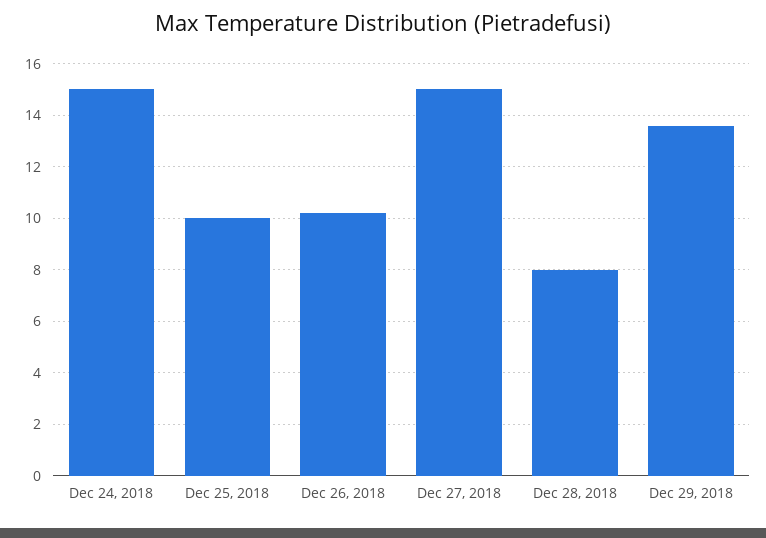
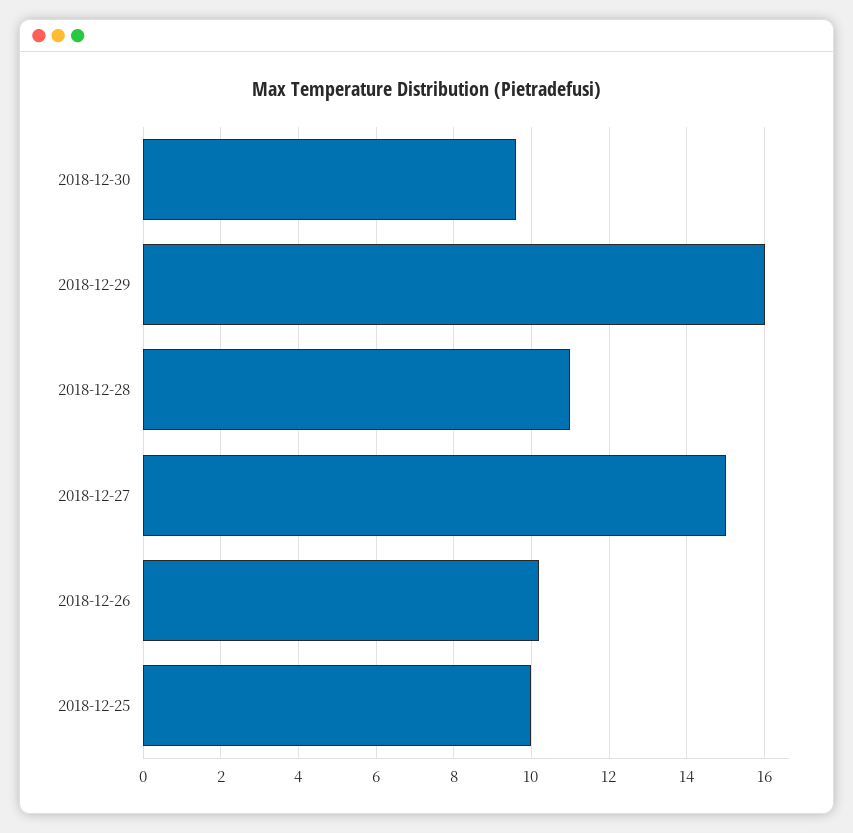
Dec 24, 2018: 15 -> none
Dec 28, 2018: 8 -> 11
Dec 29, 2018: 13.5 -> 16
2018-12-30: none -> 9.5

